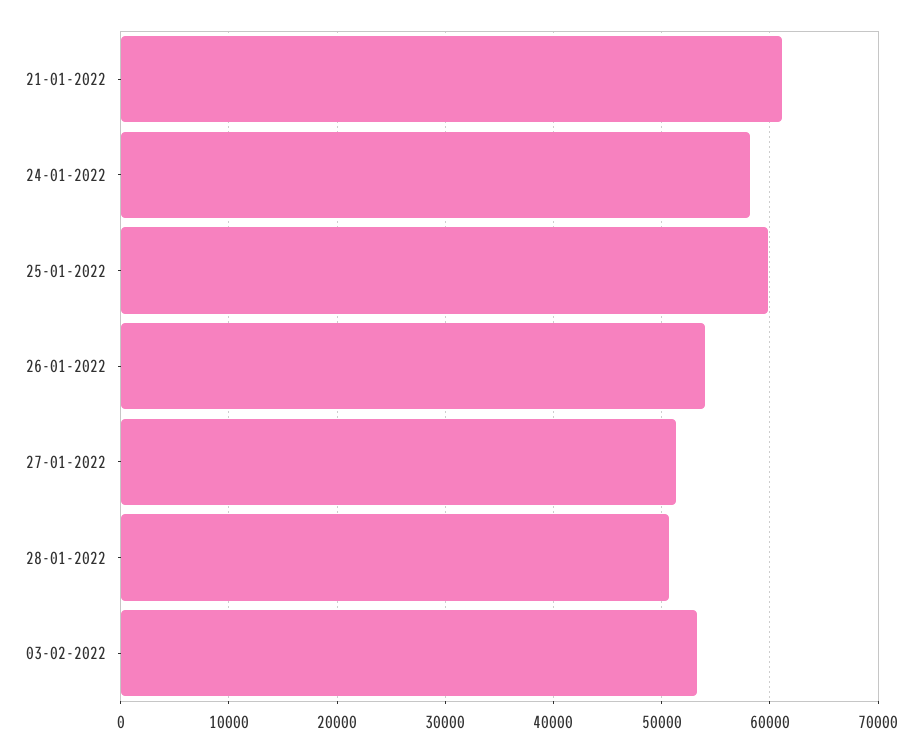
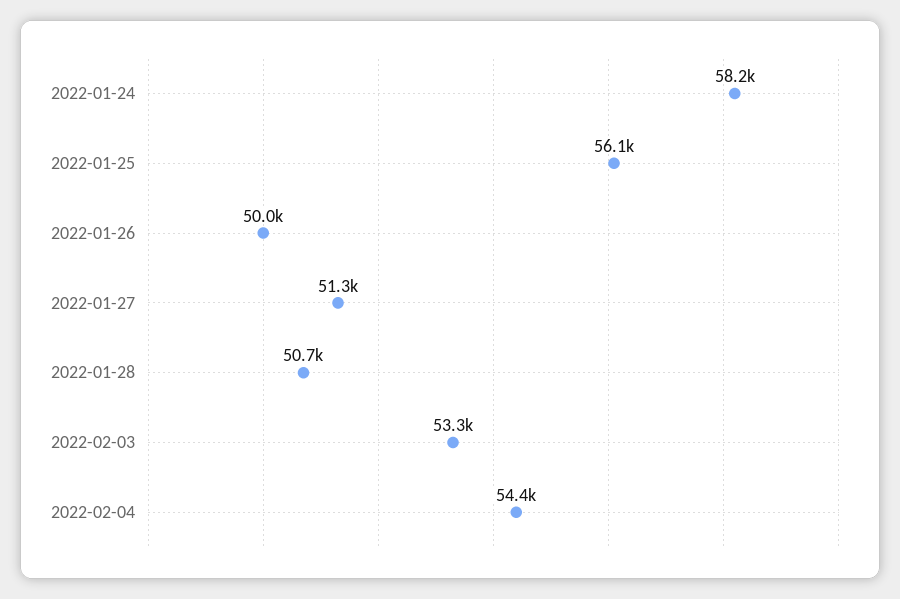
21-01-2022: 61000 -> none
25-01-2022: 60000 -> 56100
26-01-2022: 54000 -> 50000
2022-02-04: none -> 54400

